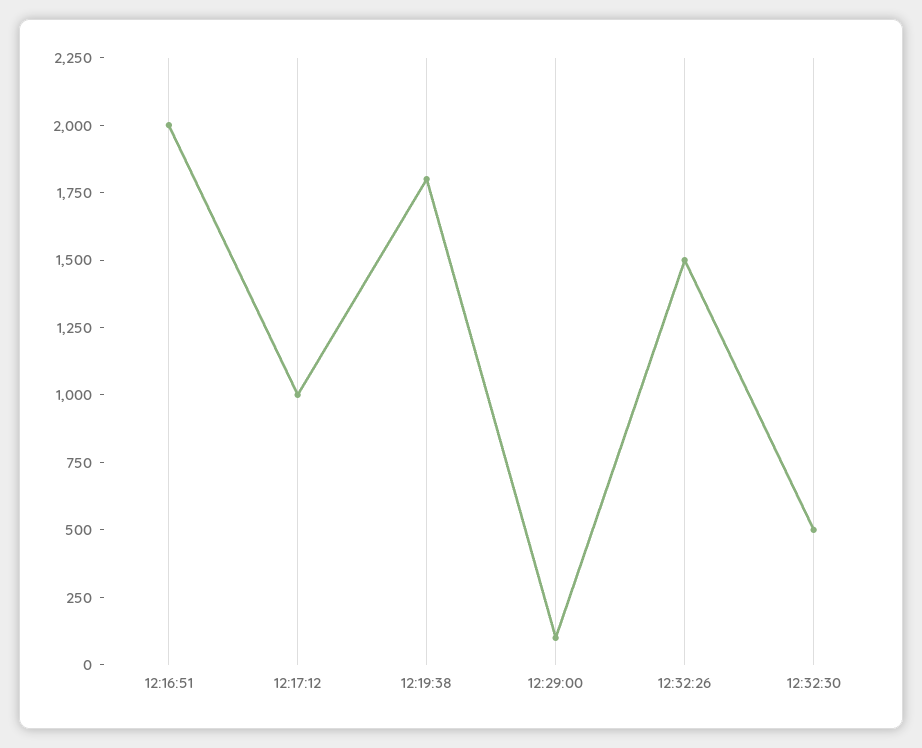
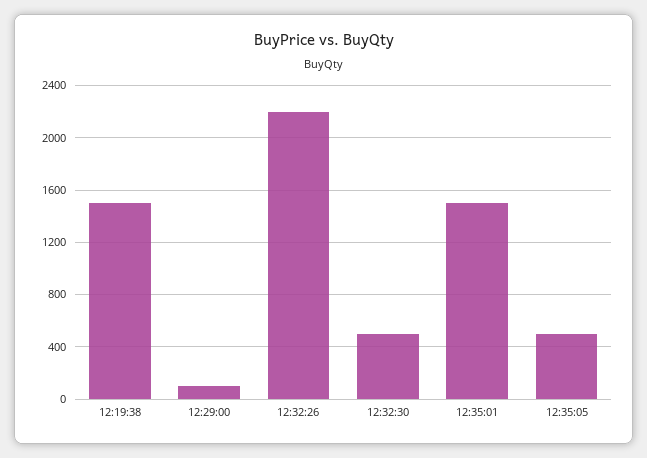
12:16:51: 2000 -> none
12:17:12: 1000 -> none
12:19:38: 1800 -> 1500
12:32:26: 1500 -> 2200
12:35:01: none -> 1500
12:35:05: none -> 500

